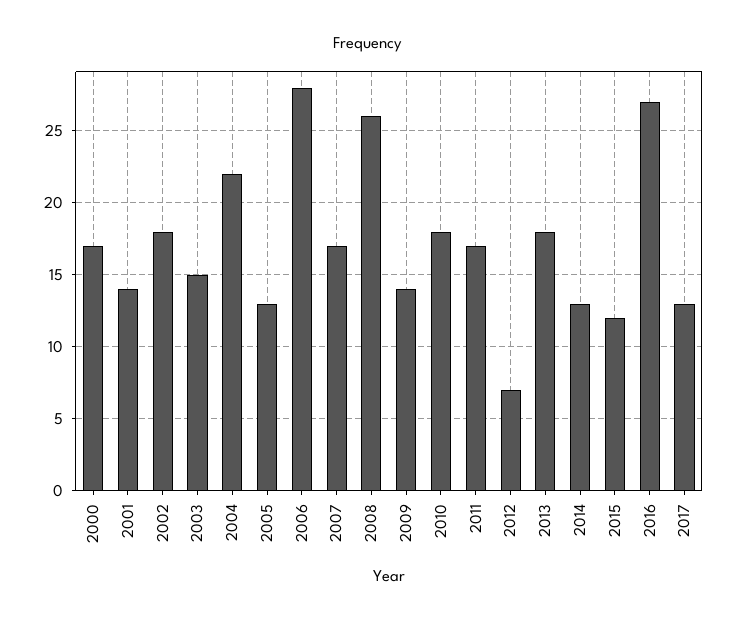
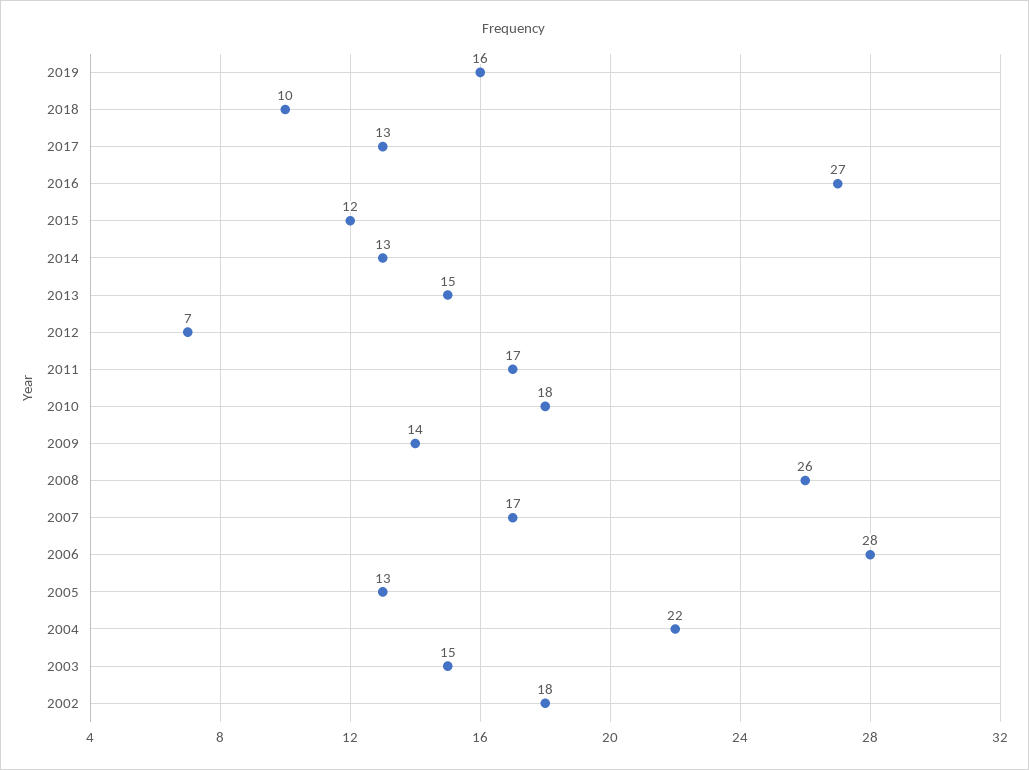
2000: 17 -> none
2001: 14 -> none
2013: 18 -> 15
2019: none -> 16
2018: none -> 10

